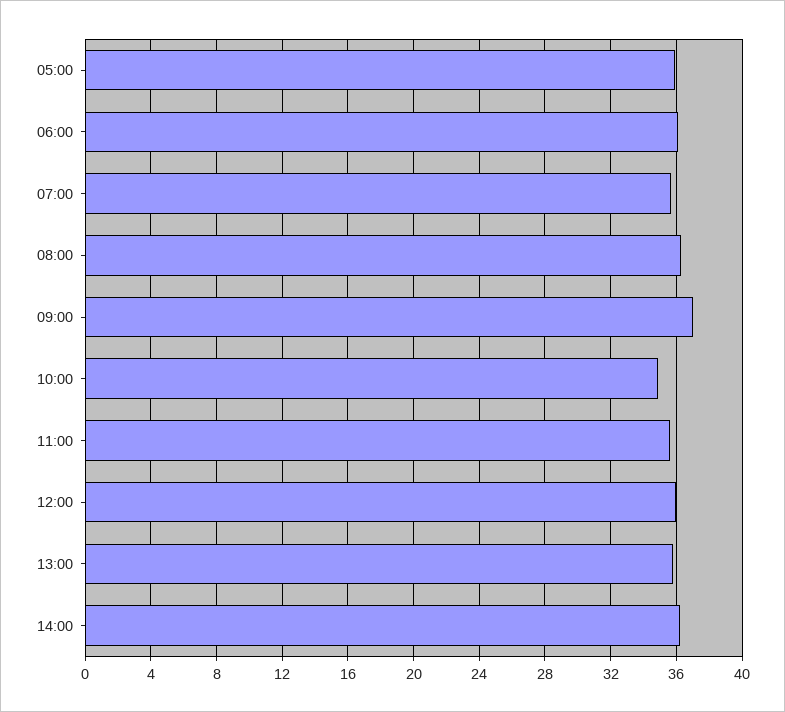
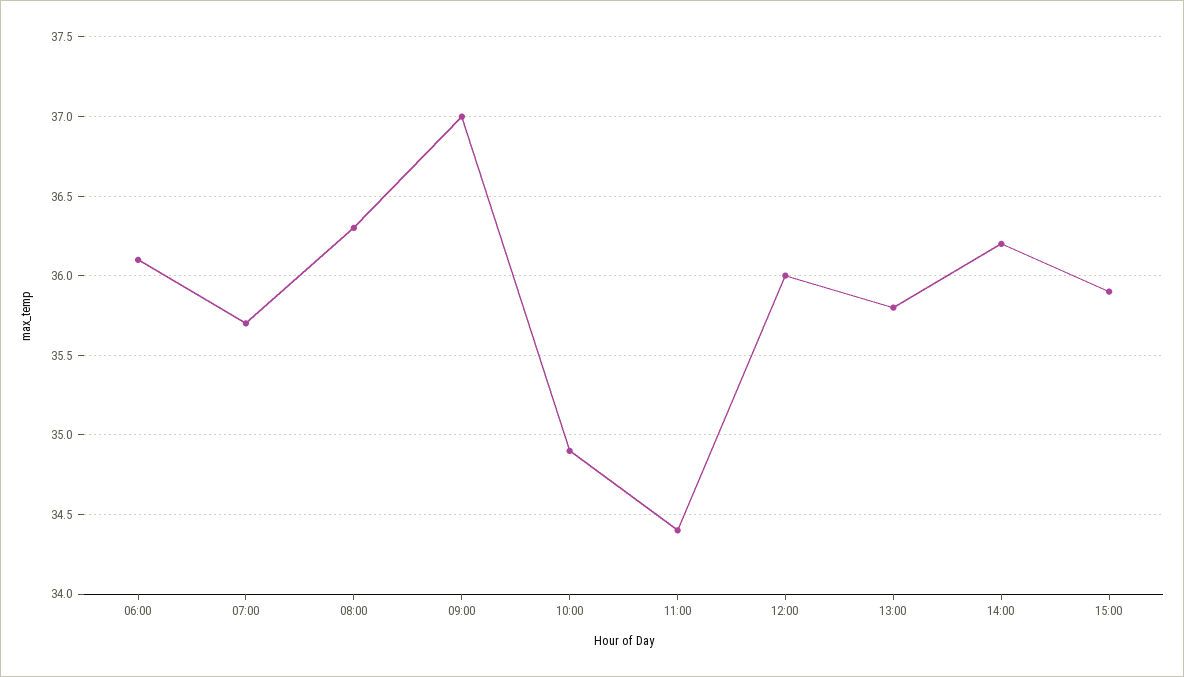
05:00: 36 -> none
11:00: 35.5 -> 34.4
15:00: none -> 35.9

